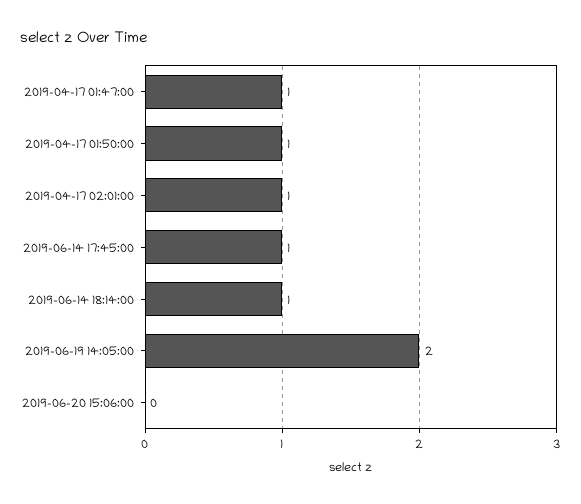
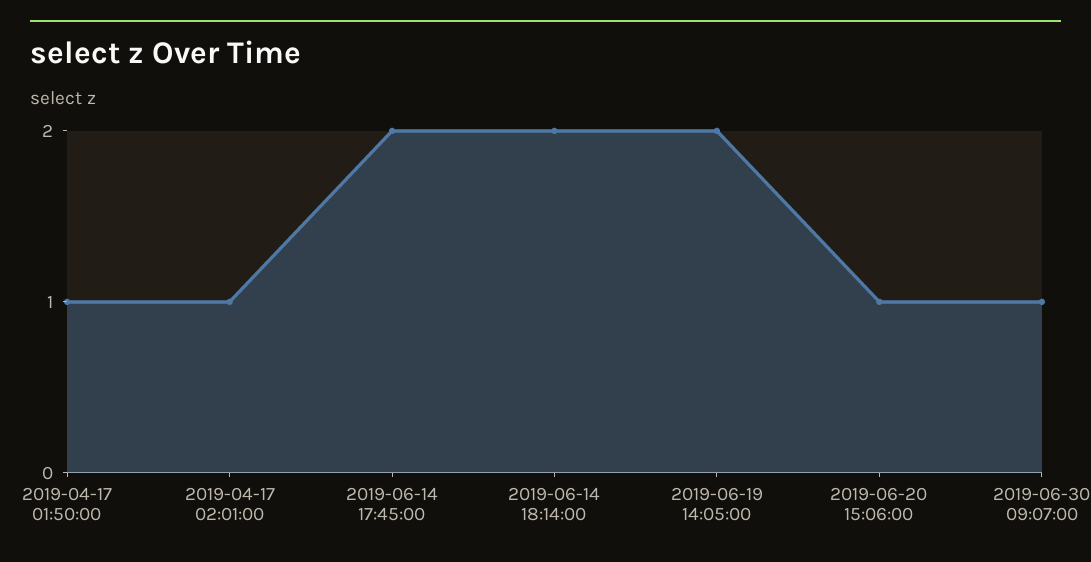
2019-04-17 01:47:00: 1 -> none
2019-06-14 17:45:00: 1 -> 2
2019-06-14 18:14:00: 1 -> 2
2019-06-20 15:06:00: 0 -> 1
2019-06-30 09:07:00: none -> 1

